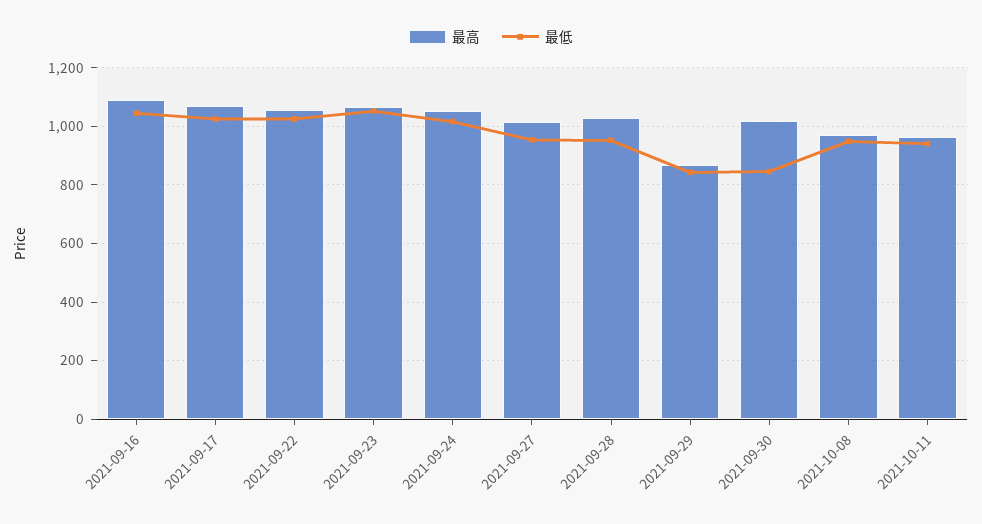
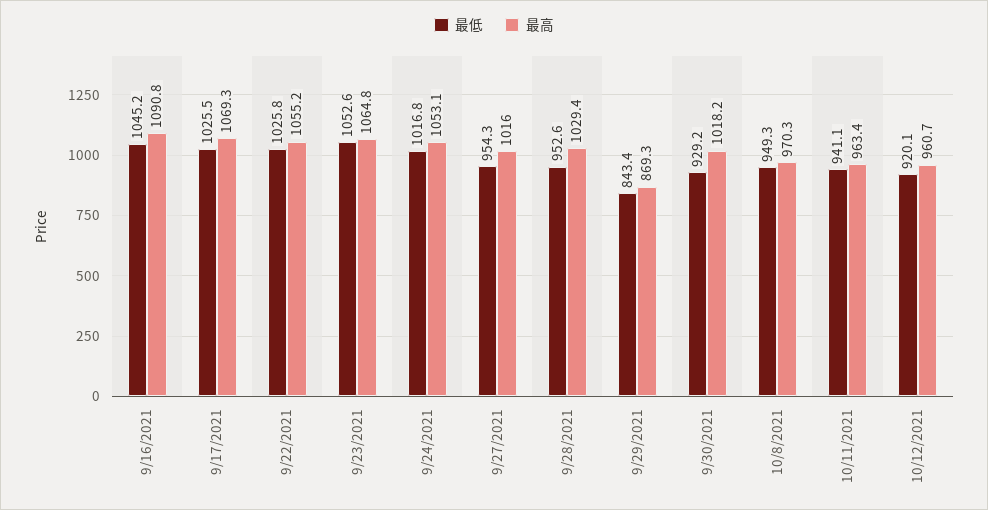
最低, 2021-09-30: 850 -> 929.2
最低, 10/12/2021: none -> 920.1
最高, 10/12/2021: none -> 960.7

